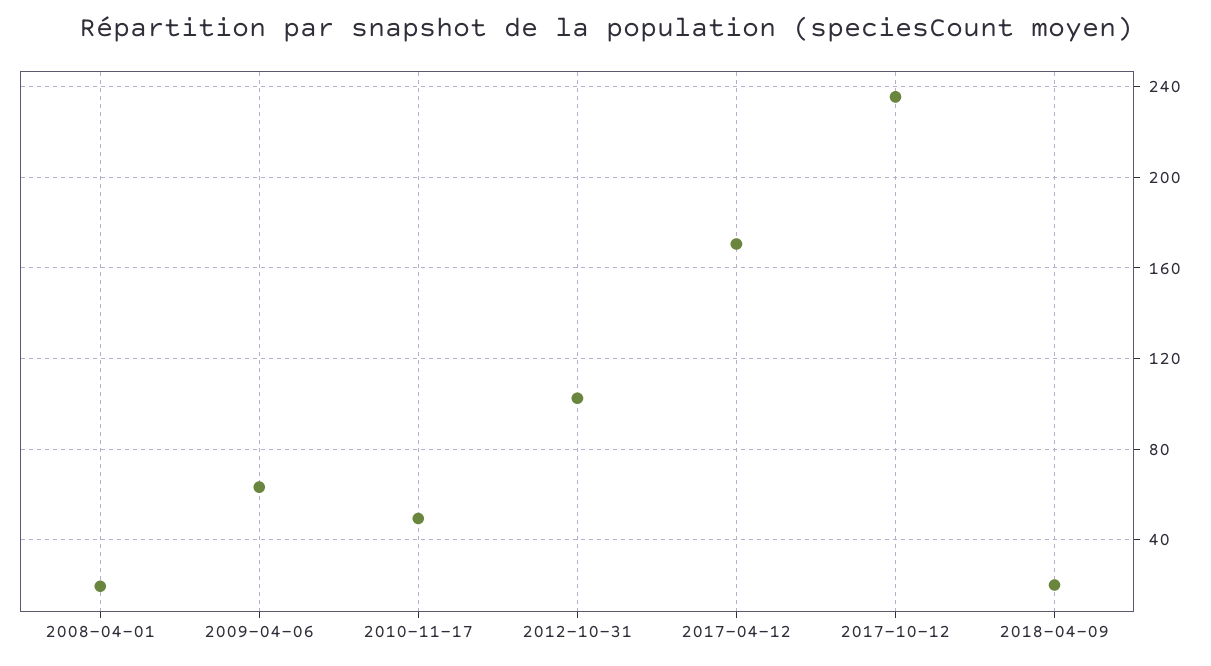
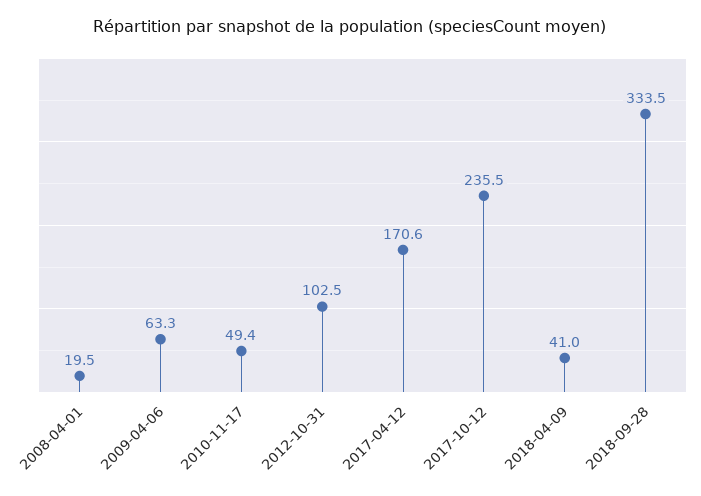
2018-04-09: 20 -> 41
2018-09-28: none -> 333.5

